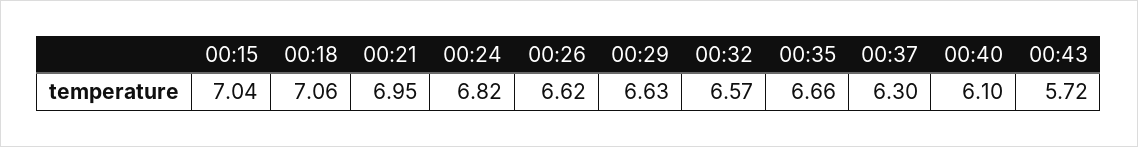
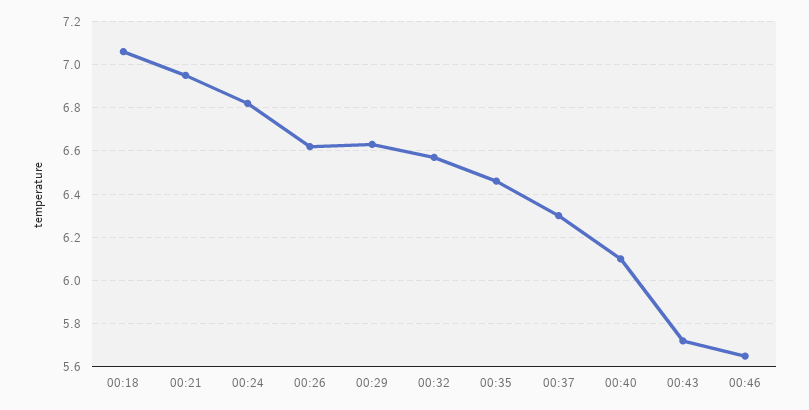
00:15: 7.04 -> none
00:35: 6.66 -> 6.45
00:46: none -> 5.65

